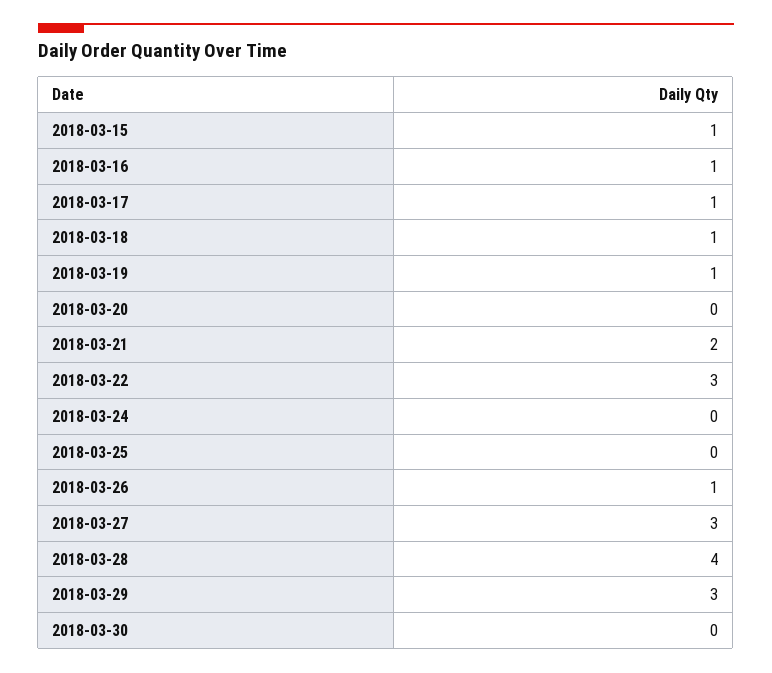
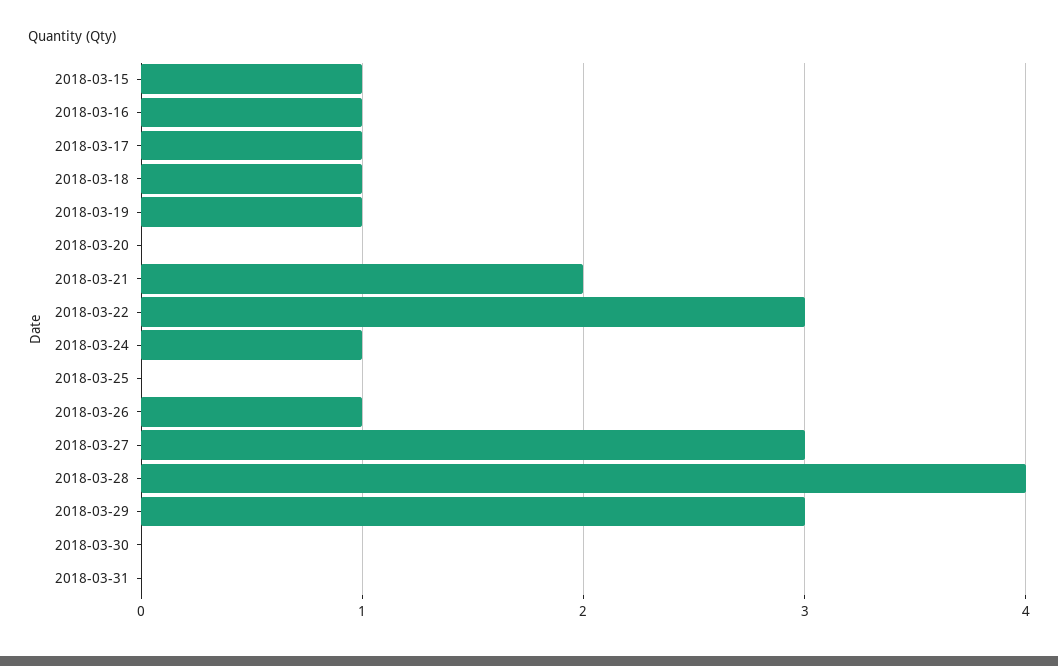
2018-03-24: 0 -> 1
2018-03-31: none -> 0

